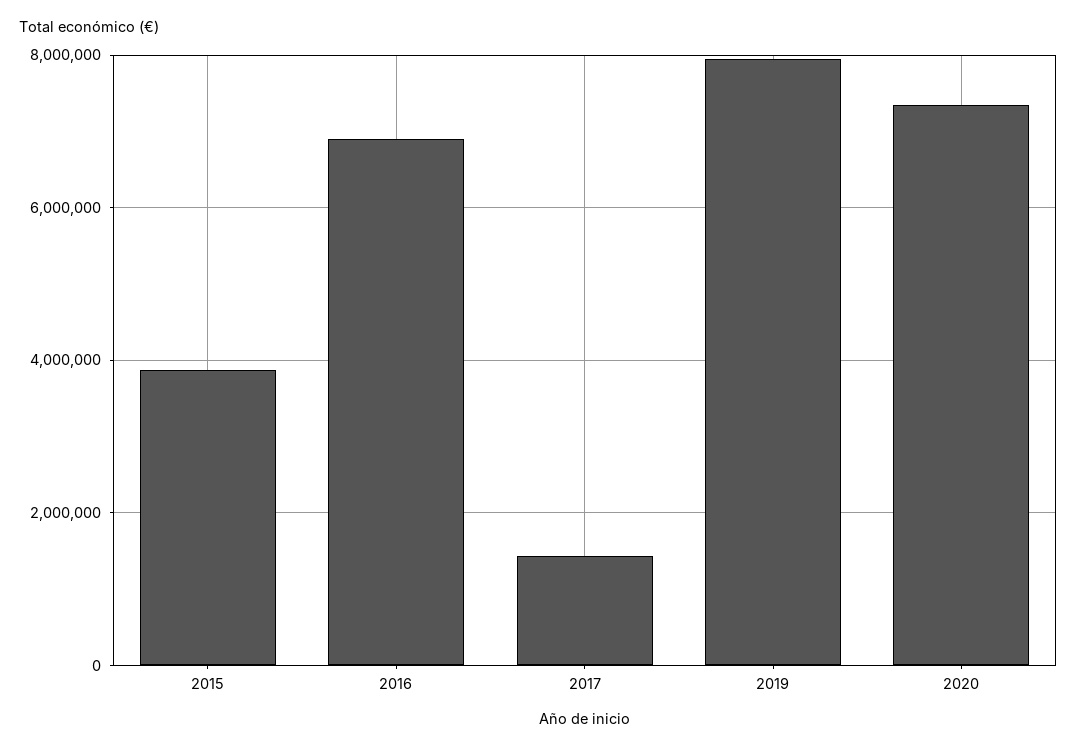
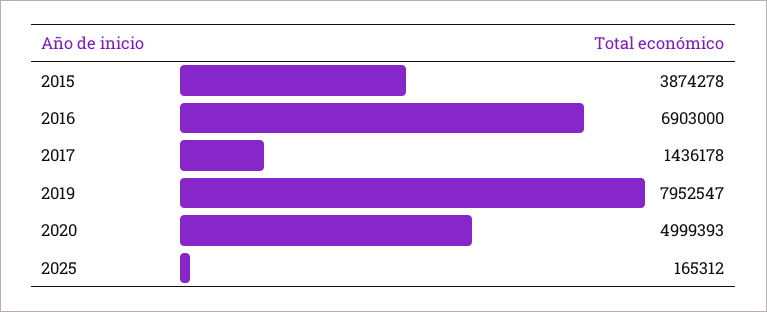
2020: 7400000 -> 4999393
2025: none -> 165312

